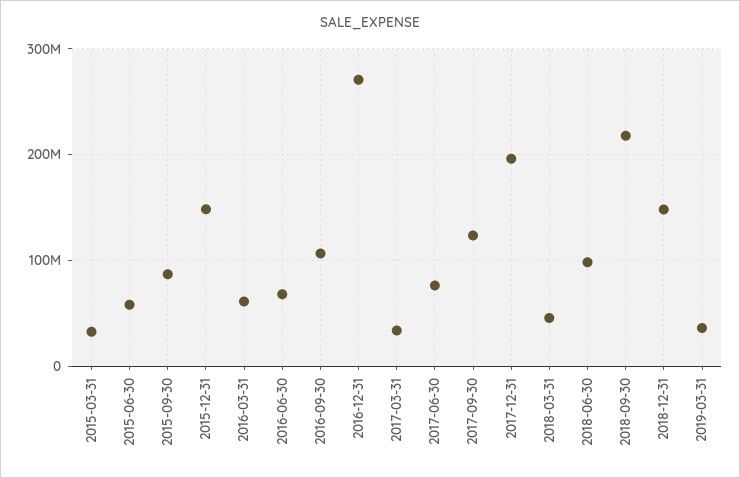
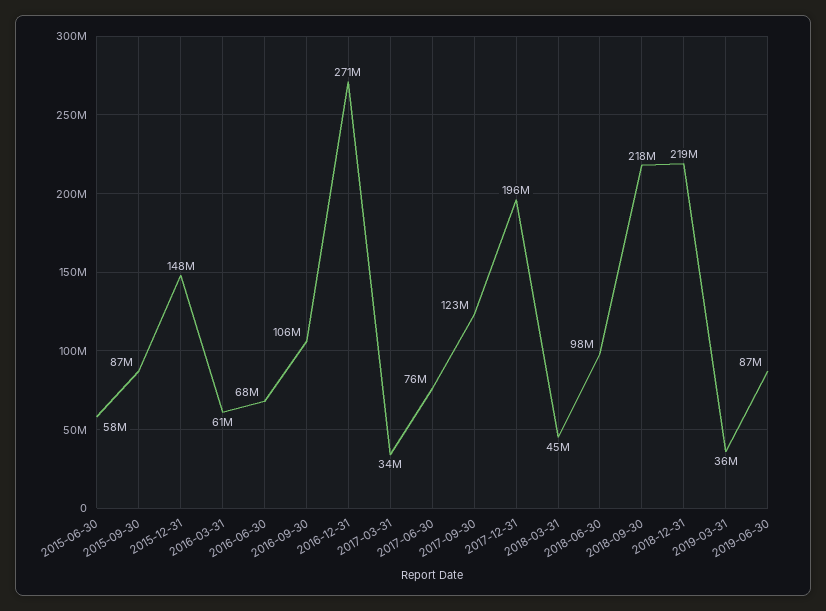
2015-03-31: 30000000 -> none
2018-12-31: 150000000 -> 219000000
2019-06-30: none -> 87000000

